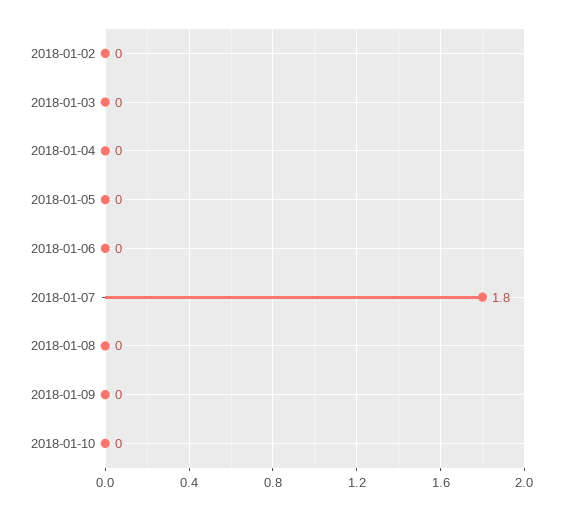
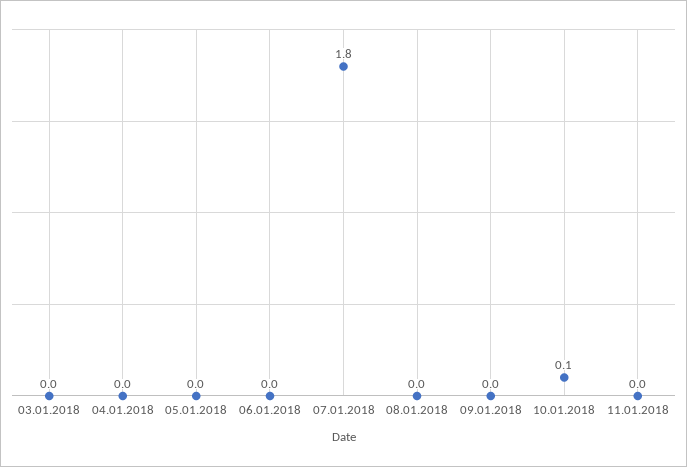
2018-01-02: 0 -> none
2018-01-10: 0 -> 0.1
11.01.2018: none -> 0

